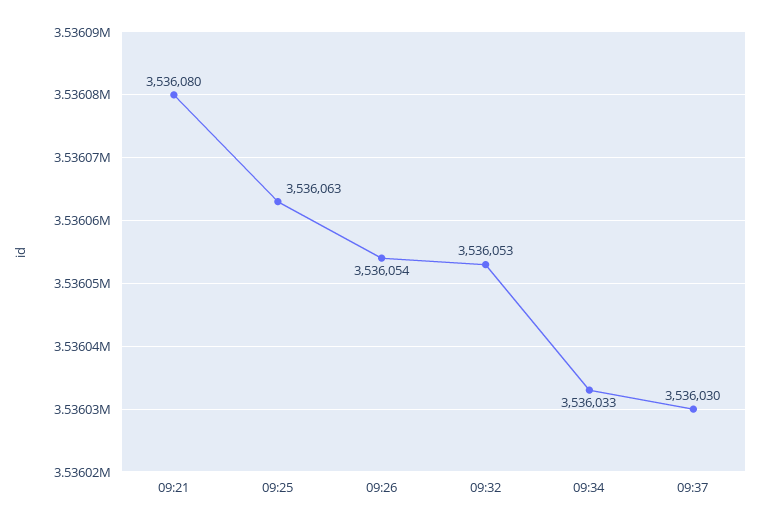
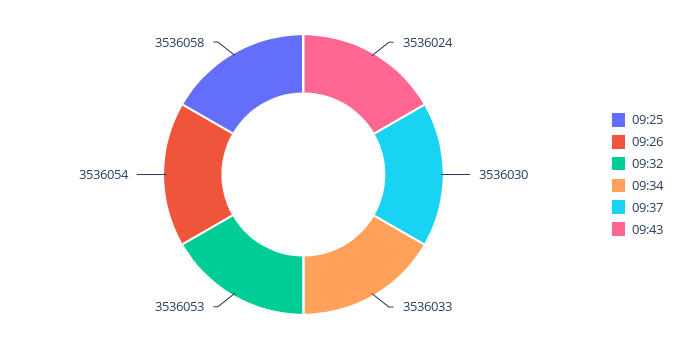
09:21: 3536080 -> none
09:25: 3536063 -> 3536058
09:43: none -> 3536024

